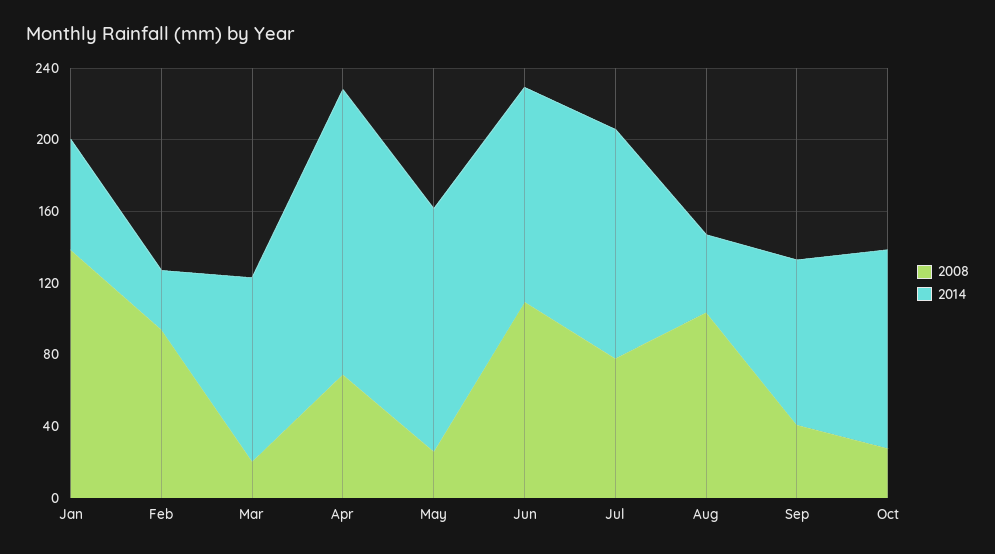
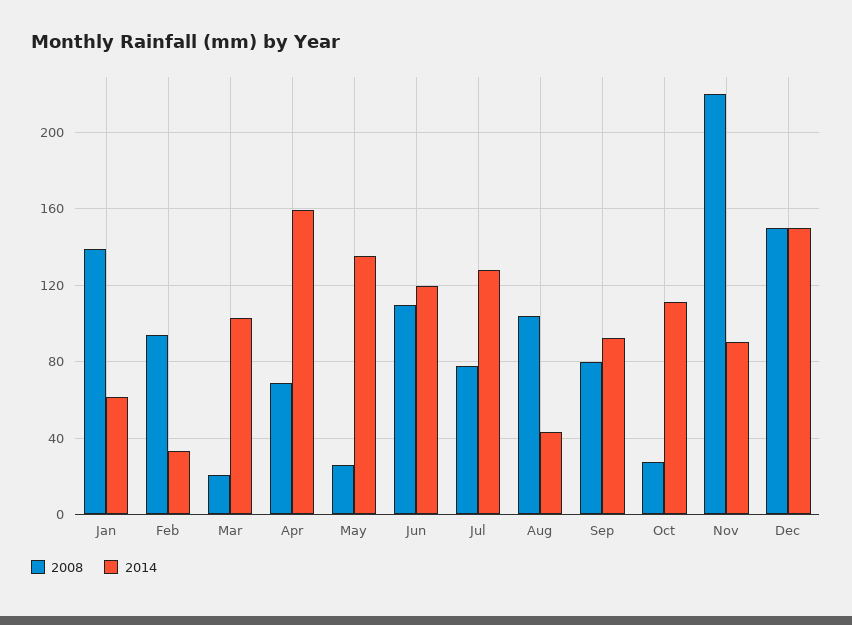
2008, Sep: 40 -> 80
2008, Nov: none -> 220
2014, Nov: none -> 90
2008, Dec: none -> 150
2014, Dec: none -> 150

